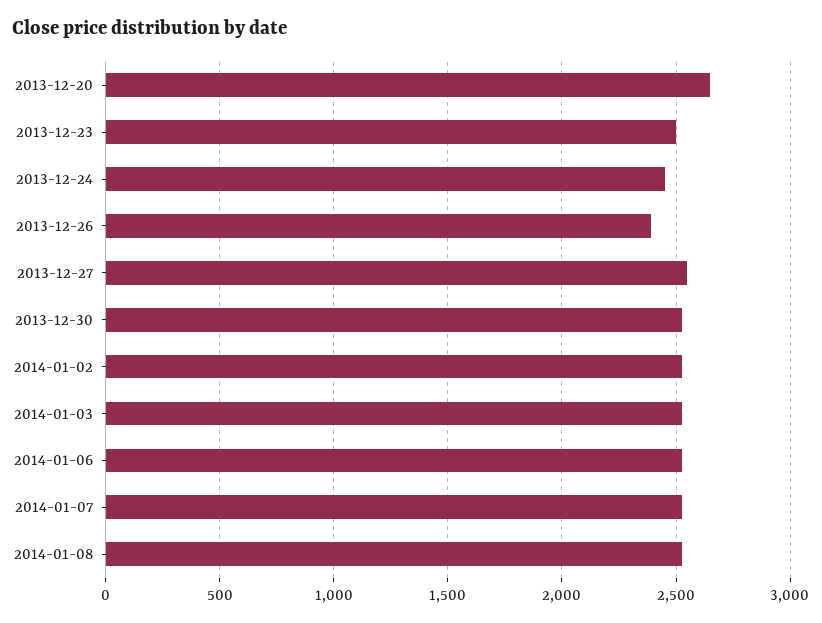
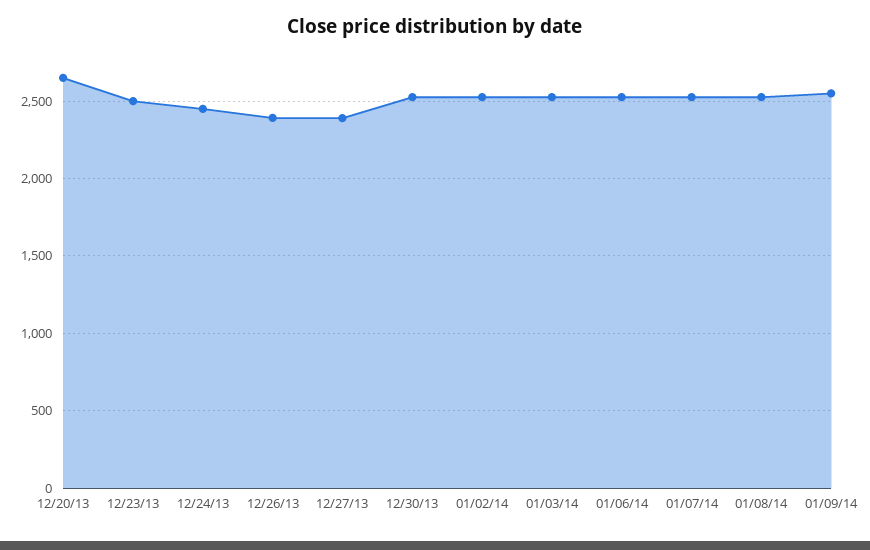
2013-12-27: 2550 -> 2400
01/09/14: none -> 2550

